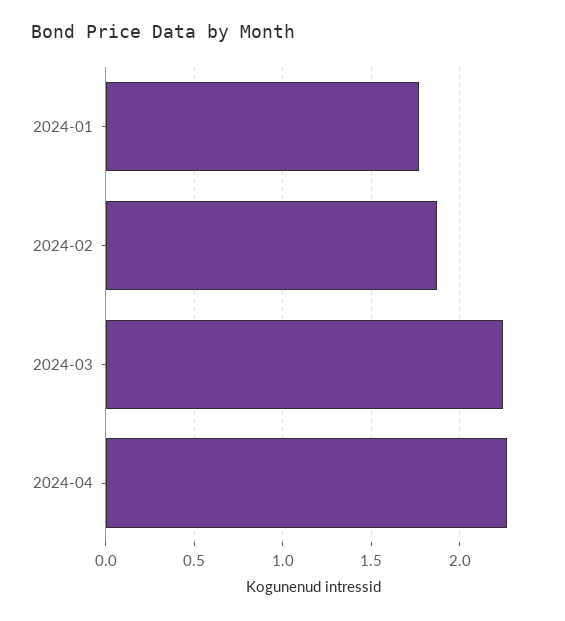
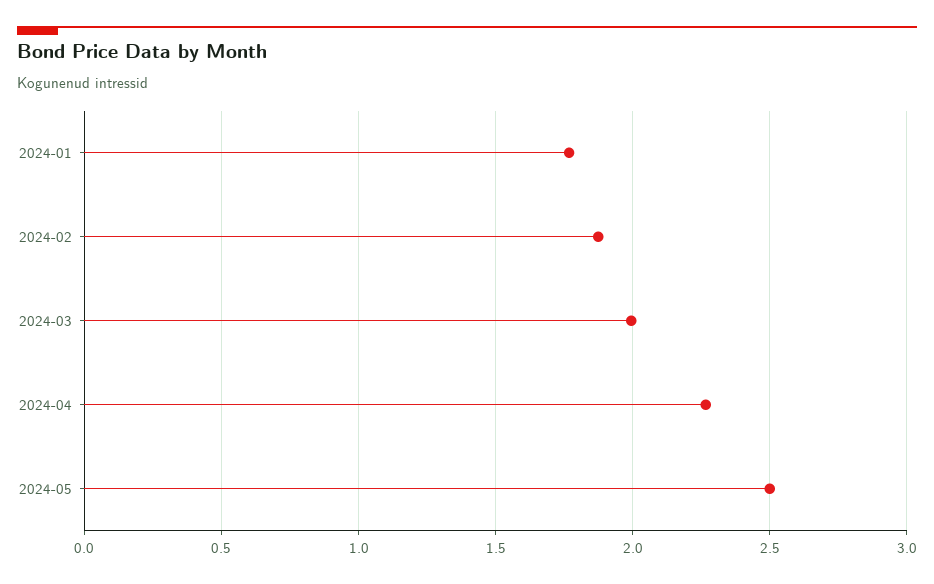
2024-03: 2.25 -> 2
2024-05: none -> 2.5

